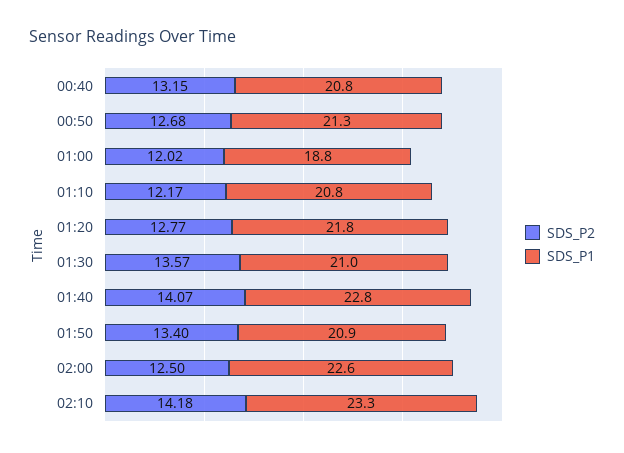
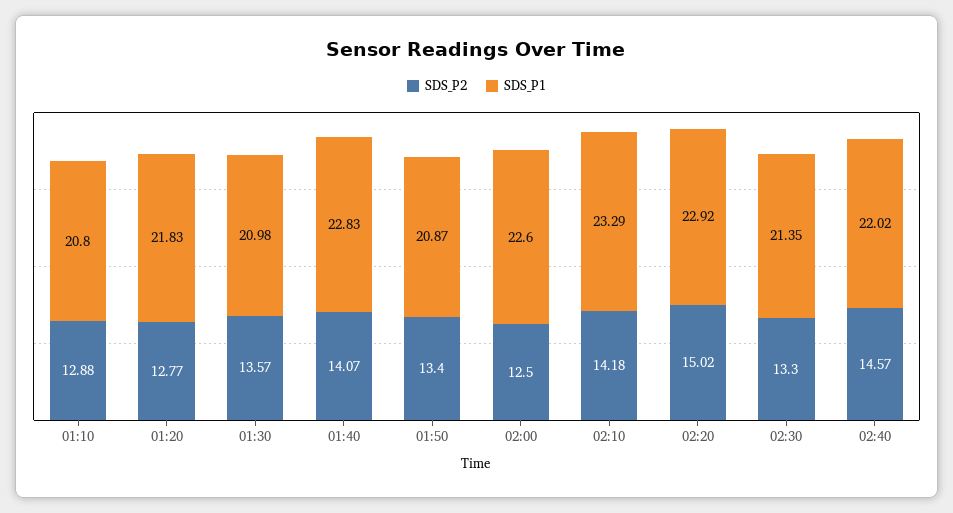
SDS_P2, 00:40: 13.15 -> none
SDS_P1, 00:40: 20.8 -> none
SDS_P2, 00:50: 12.68 -> none
SDS_P1, 00:50: 21.3 -> none
SDS_P2, 01:00: 12.02 -> none
SDS_P1, 01:00: 18.8 -> none
SDS_P2, 01:10: 12.17 -> 12.88
SDS_P2, 02:20: none -> 15.02
SDS_P1, 02:20: none -> 22.92
SDS_P2, 02:30: none -> 13.3
SDS_P1, 02:30: none -> 21.35
SDS_P2, 02:40: none -> 14.57
SDS_P1, 02:40: none -> 22.02

